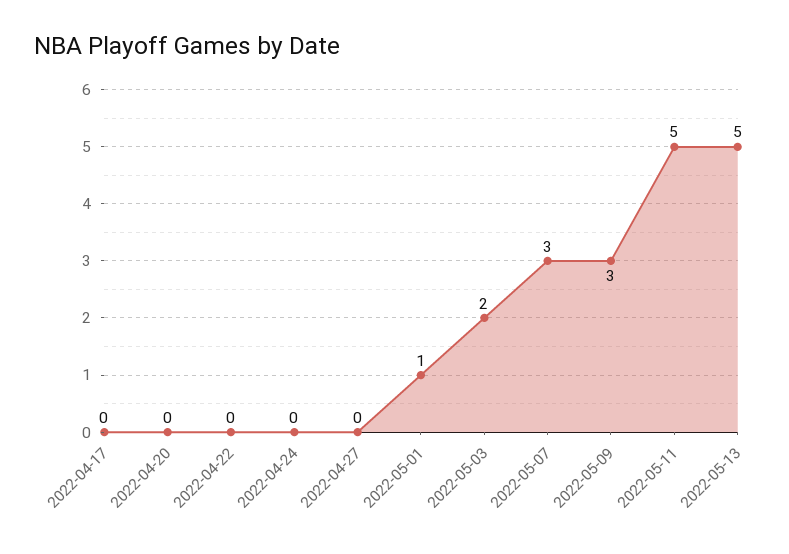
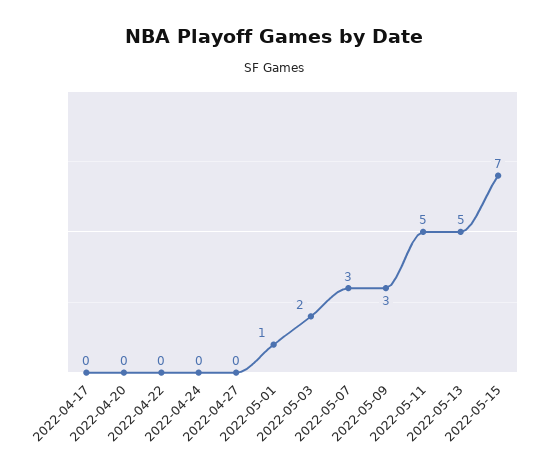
2022-05-15: none -> 7

